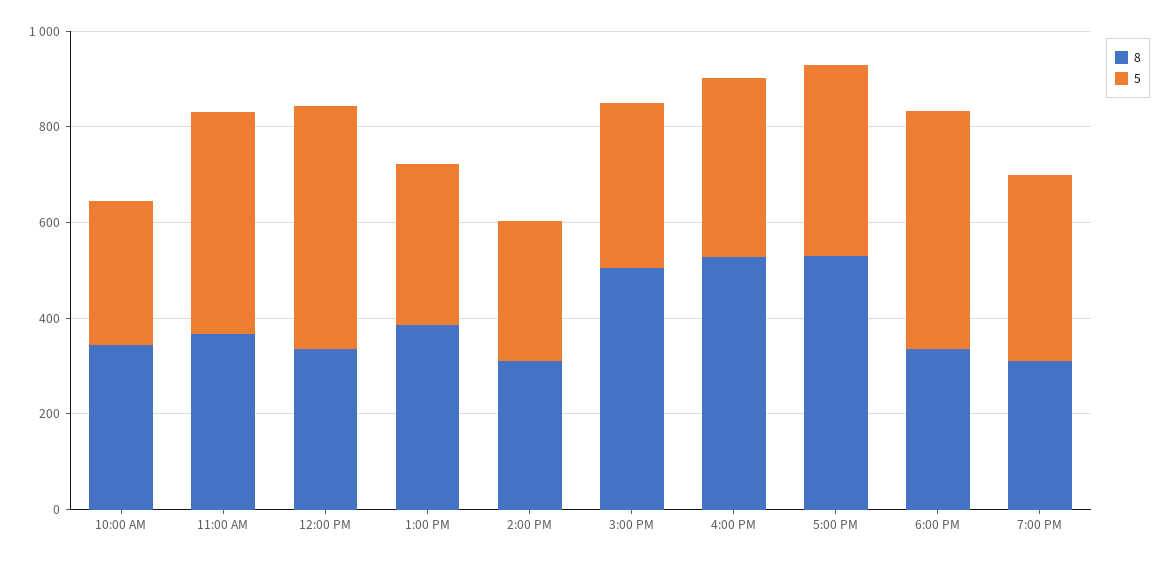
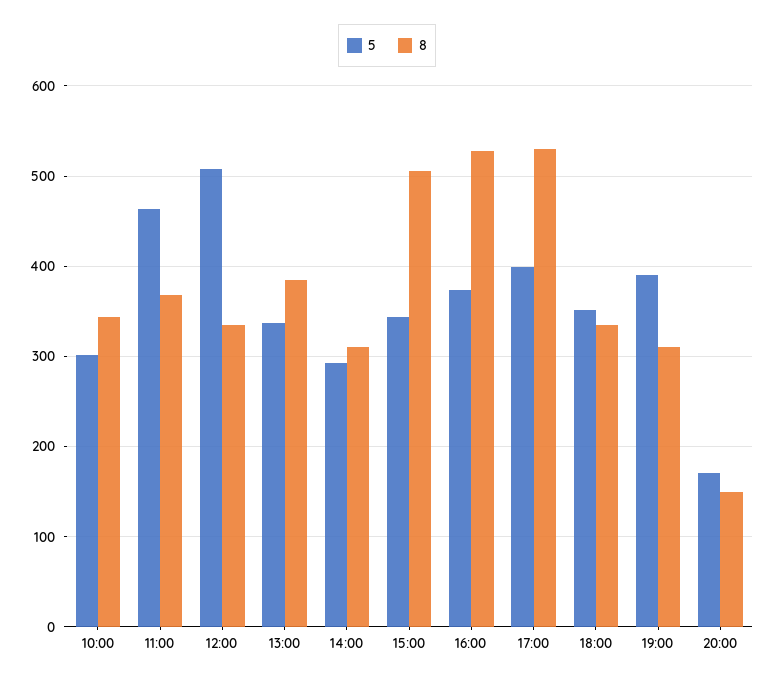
5, 6:00 PM: 500 -> 350
5, 20:00: none -> 170
8, 20:00: none -> 150

